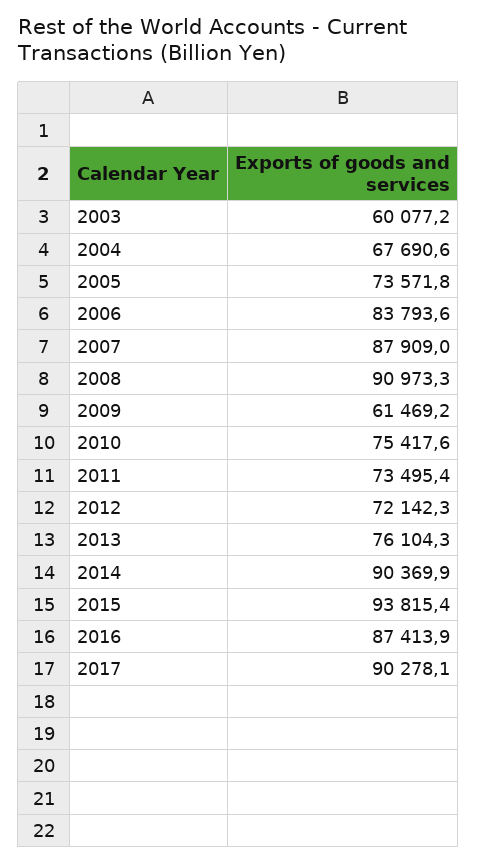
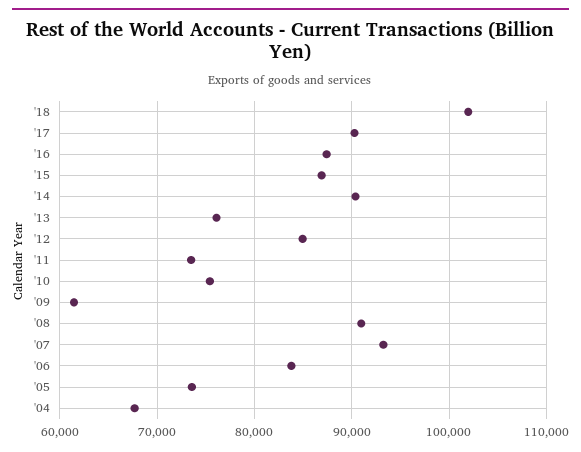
2003: 60077.2 -> none
2007: 87909 -> 93000
2012: 72142.3 -> 85000
2015: 93815.4 -> 87000
'18: none -> 102000

